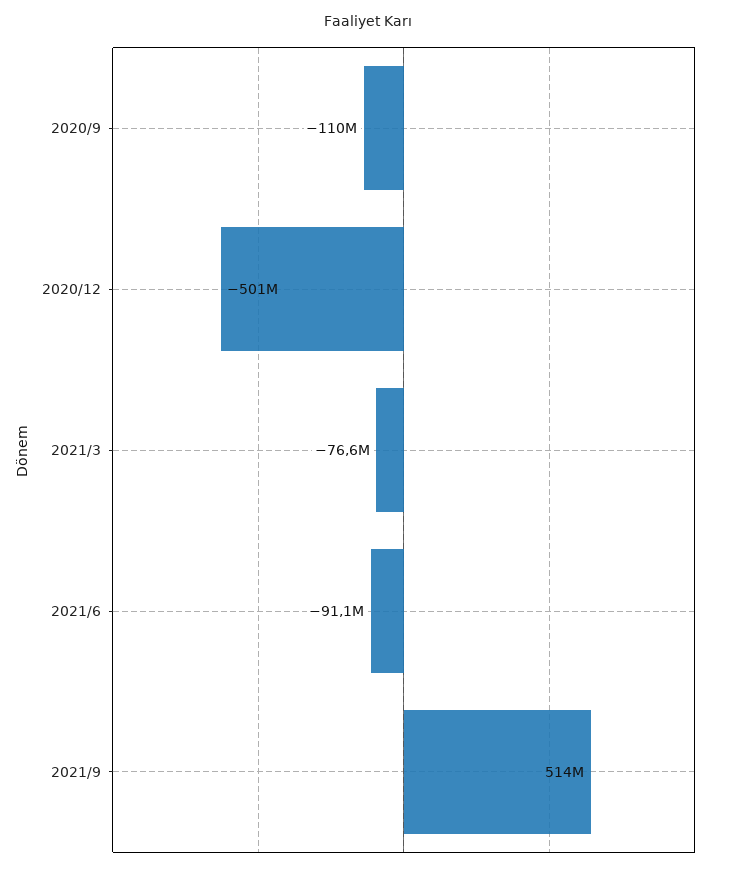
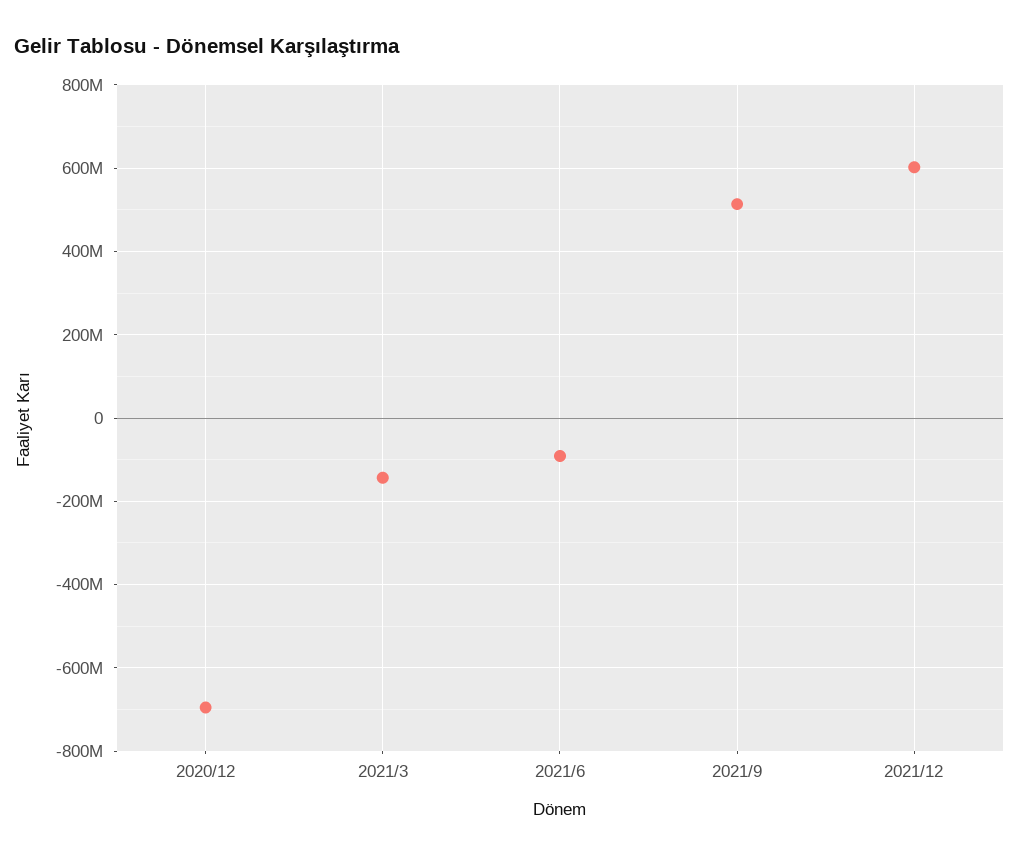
2020/9: -110000000 -> none
2020/12: -501000000 -> -700000000
2021/3: -76600000 -> -140000000
2021/12: none -> 600000000

